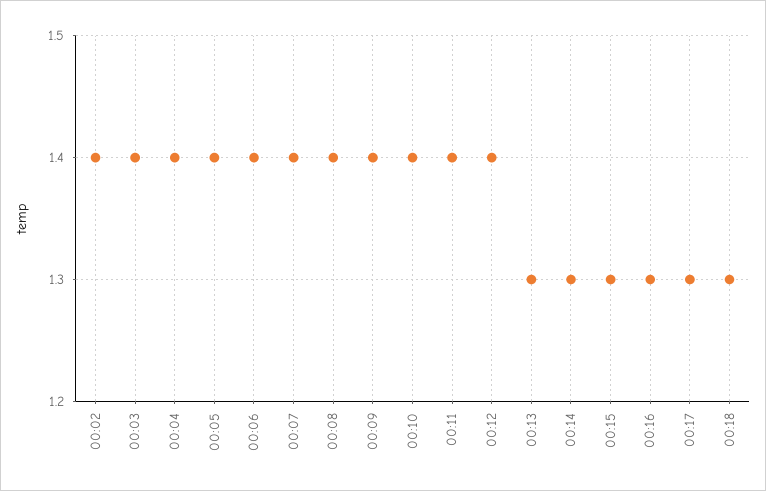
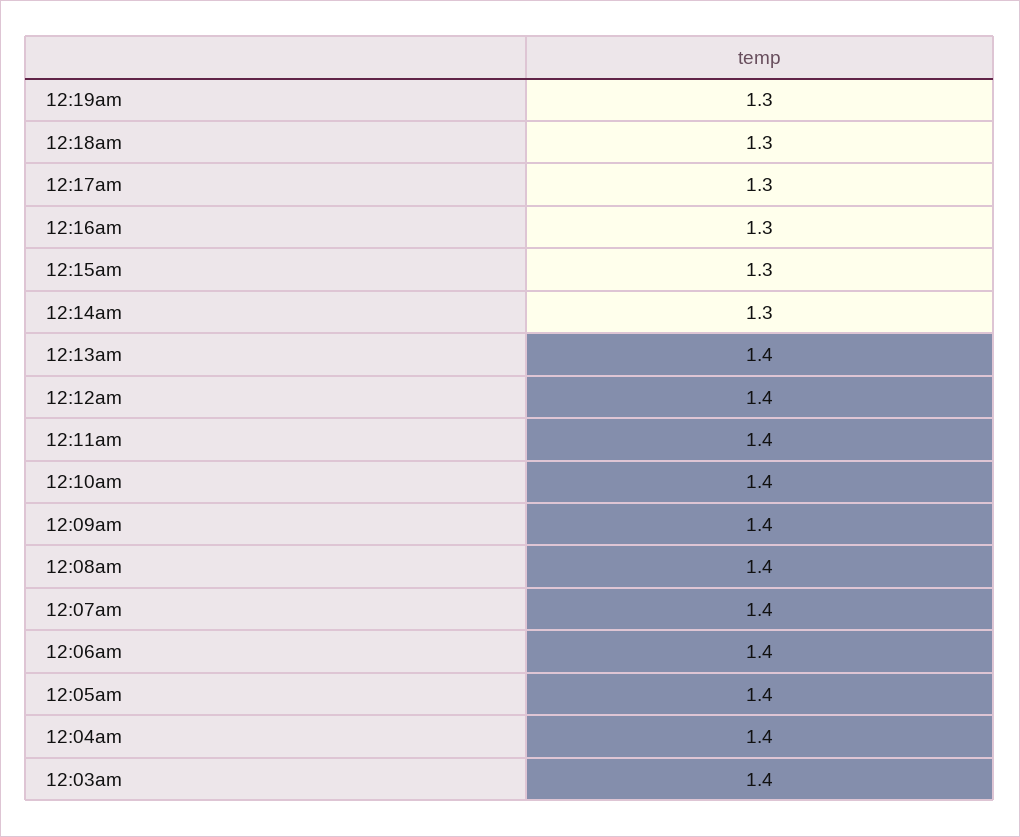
00:02: 1.4 -> none
00:13: 1.3 -> 1.4
12:19am: none -> 1.3

